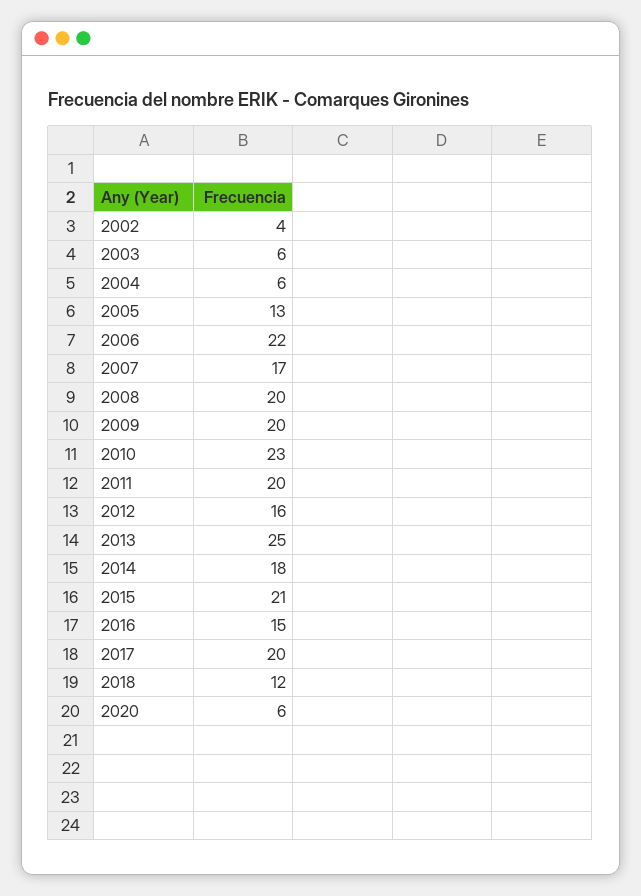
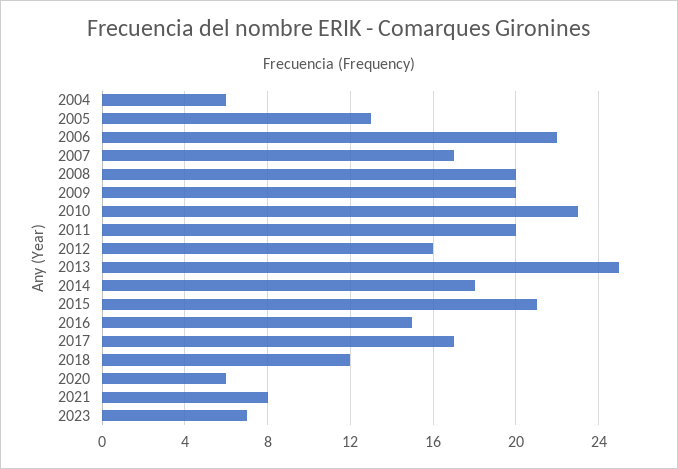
2002: 4 -> none
2003: 6 -> none
2017: 20 -> 17
2021: none -> 8
2023: none -> 7

